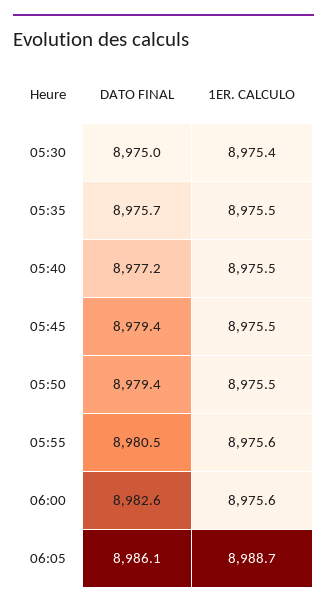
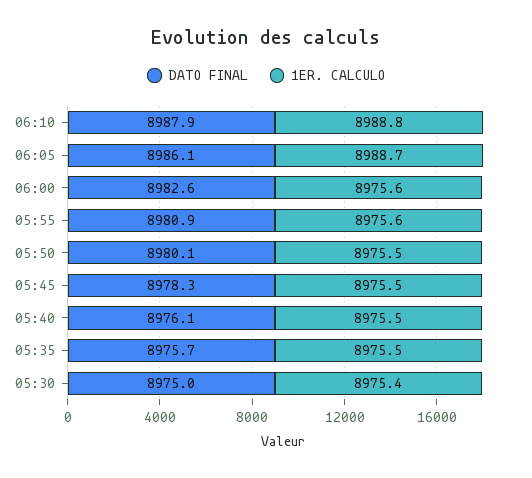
DATO FINAL, 05:40: 8977.2 -> 8976.1
DATO FINAL, 05:45: 8979.4 -> 8978.3
DATO FINAL, 05:50: 8979.4 -> 8980.1
DATO FINAL, 05:55: 8980.5 -> 8980.9
DATO FINAL, 06:10: none -> 8987.9
1ER. CALCULO, 06:10: none -> 8988.8

